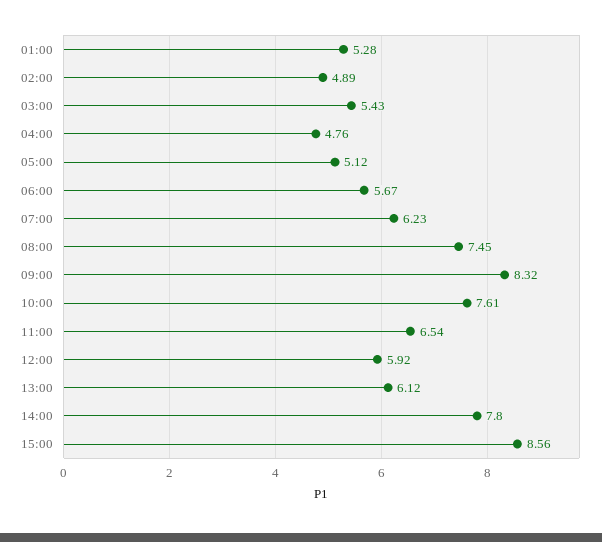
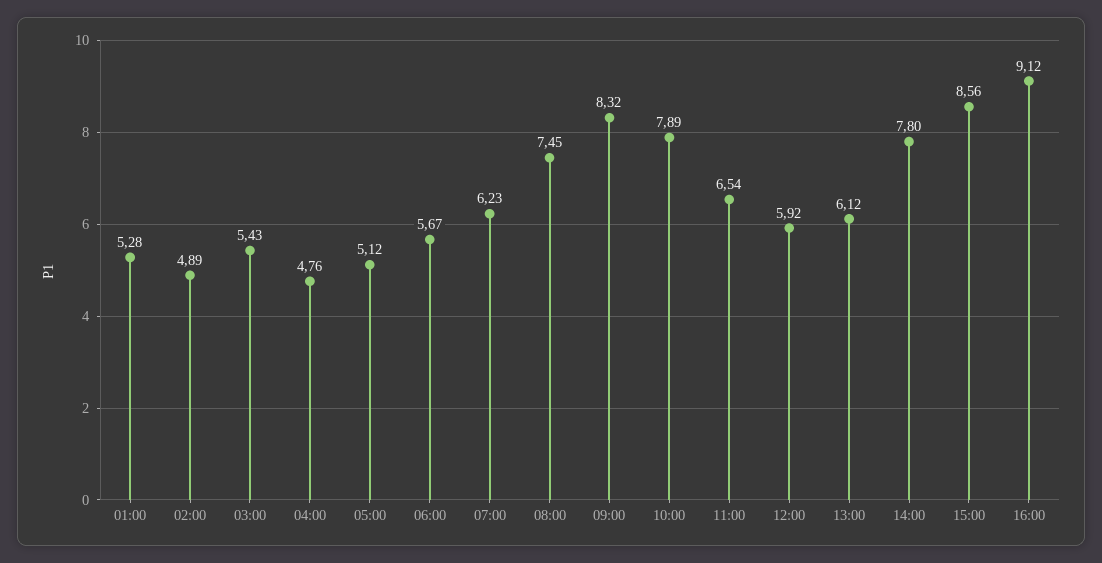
10:00: 7.61 -> 7.89
16:00: none -> 9.12

